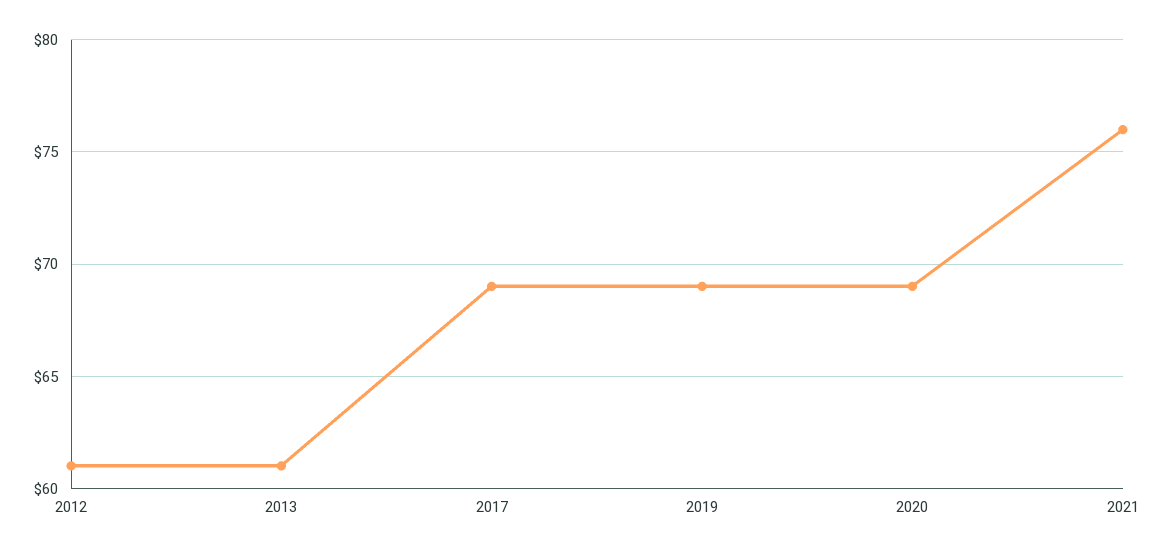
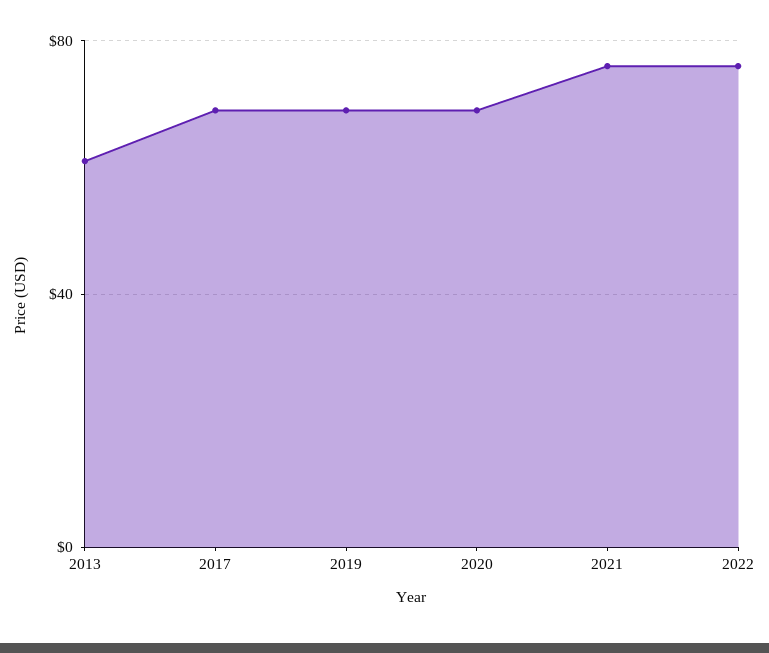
2012: 61 -> none
2022: none -> 75

